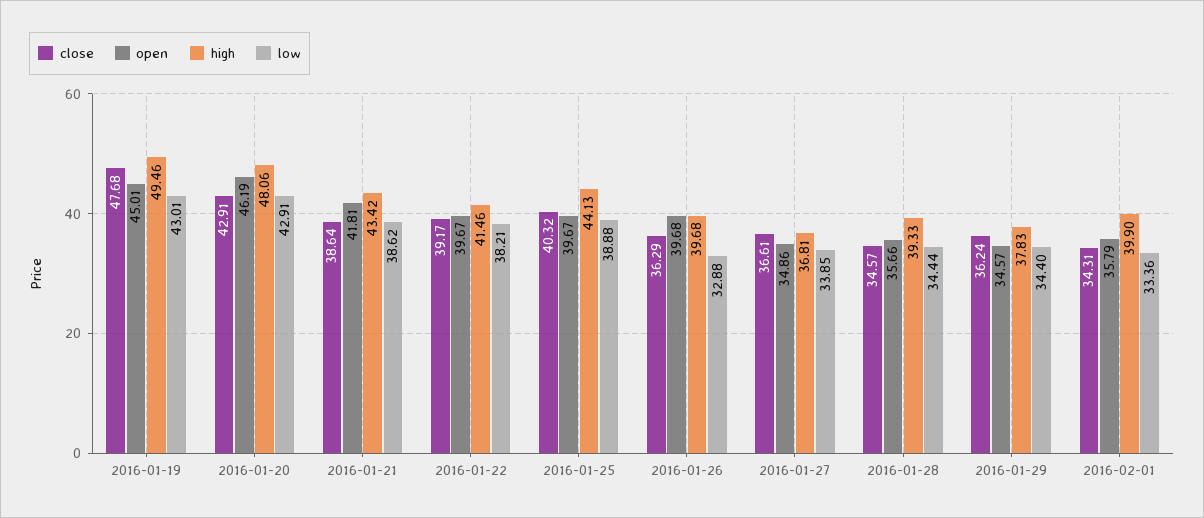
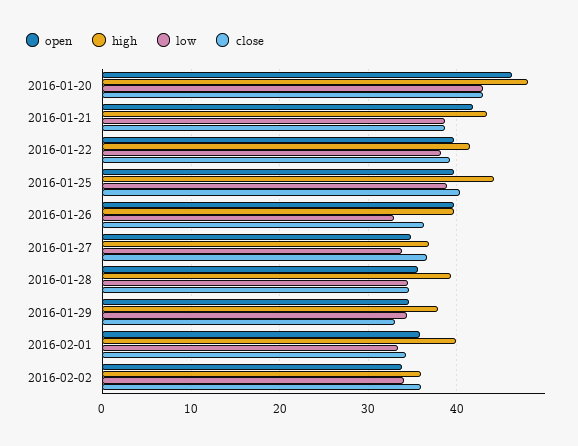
close, 2016-01-19: 47.68 -> none
open, 2016-01-19: 45.01 -> none
high, 2016-01-19: 49.46 -> none
low, 2016-01-19: 43.01 -> none
close, 2016-01-29: 36.24 -> 33
open, 2016-02-02: none -> 34
high, 2016-02-02: none -> 36
low, 2016-02-02: none -> 34
close, 2016-02-02: none -> 36

